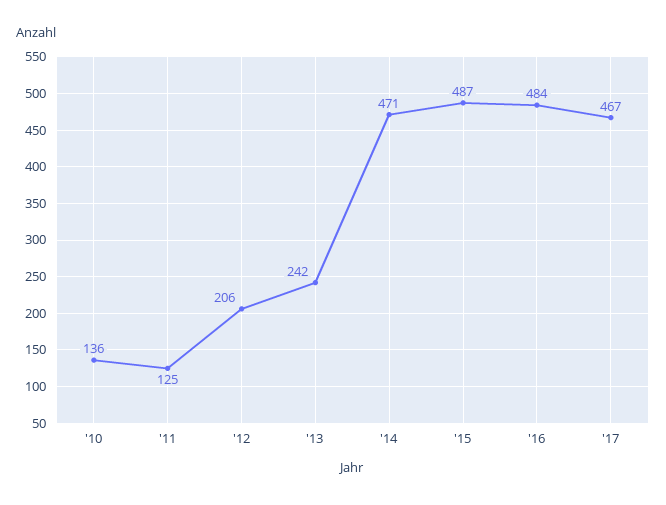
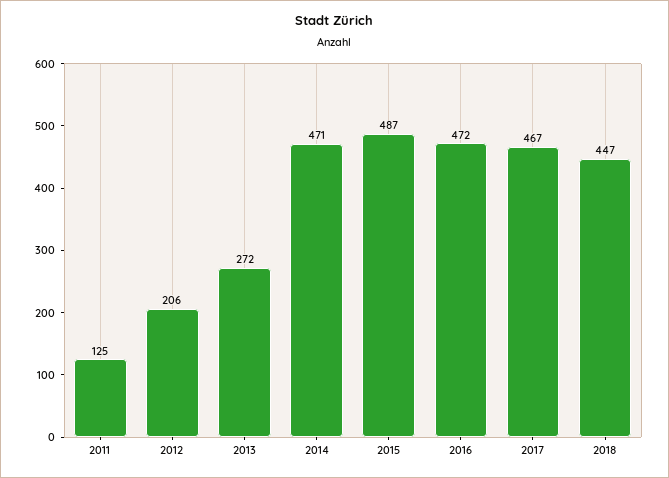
'10: 136 -> none
'13: 242 -> 272
'16: 484 -> 472
2018: none -> 447

